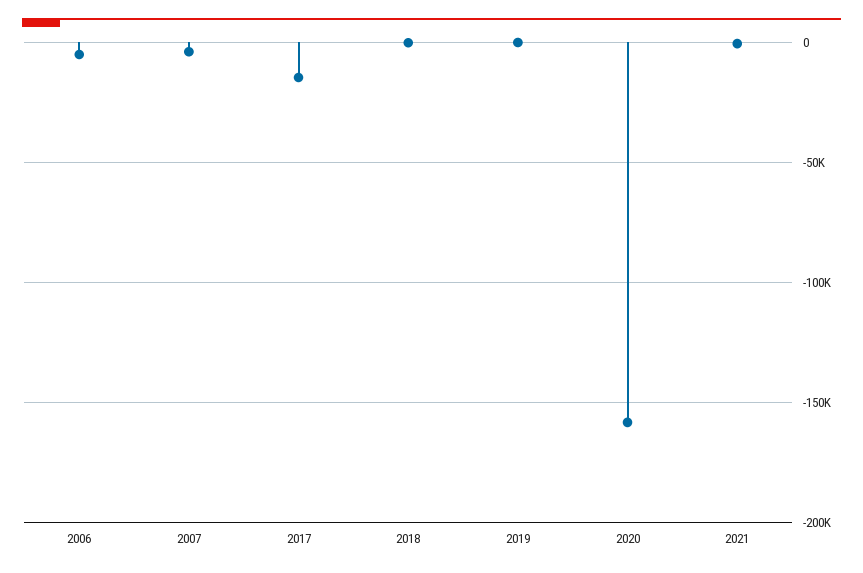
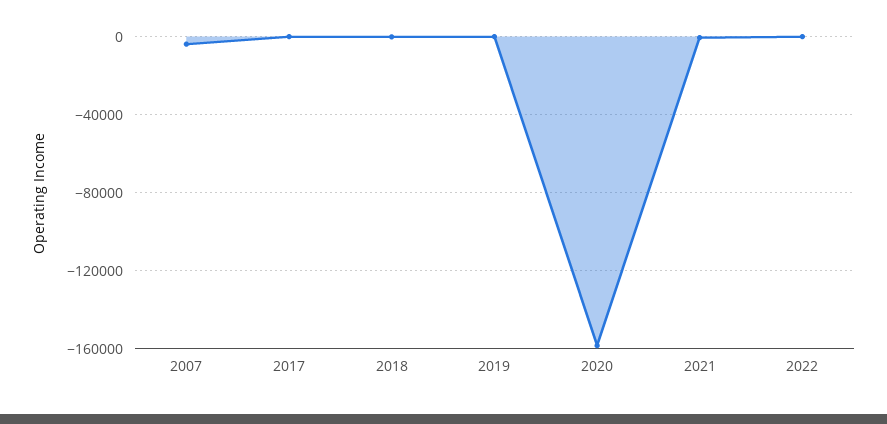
2006: -5000 -> none
2017: -15000 -> 0
2022: none -> 0

